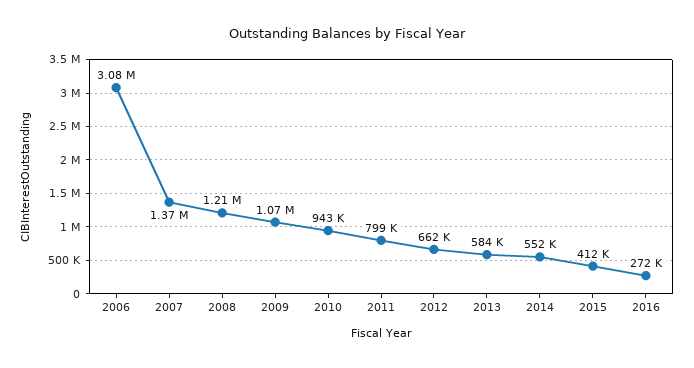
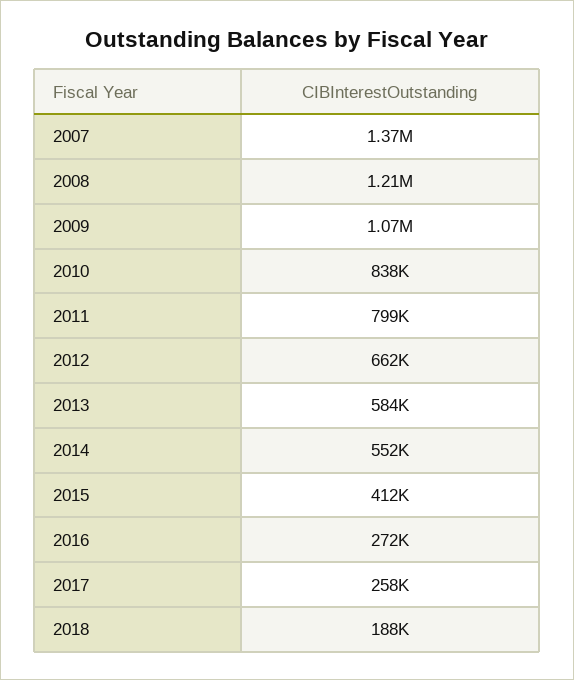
2006: 3080000 -> none
2010: 943000 -> 838000
2017: none -> 258000
2018: none -> 188000

